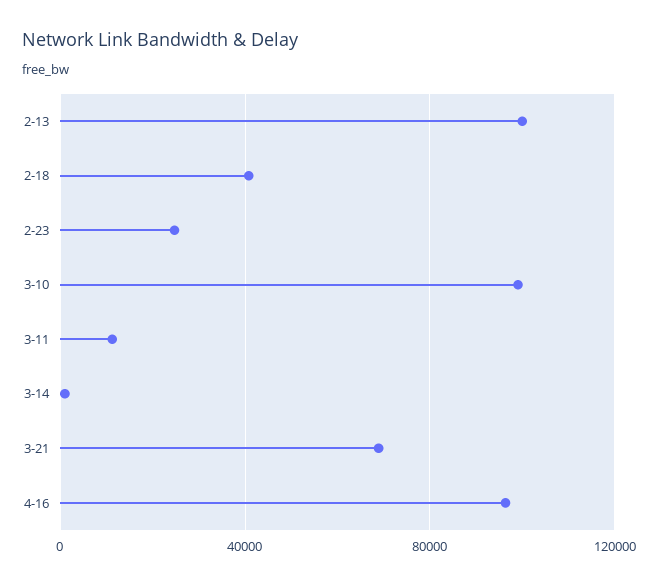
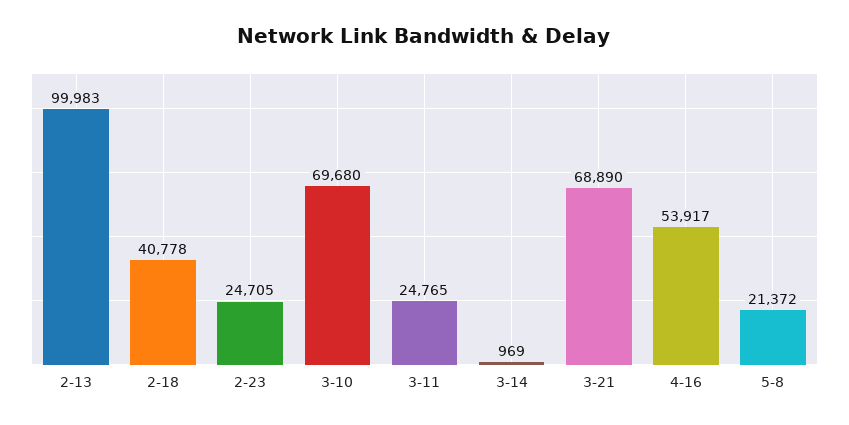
3-10: 100000 -> 69680
3-11: 10000 -> 24765
4-16: 95000 -> 53917
5-8: none -> 21372

